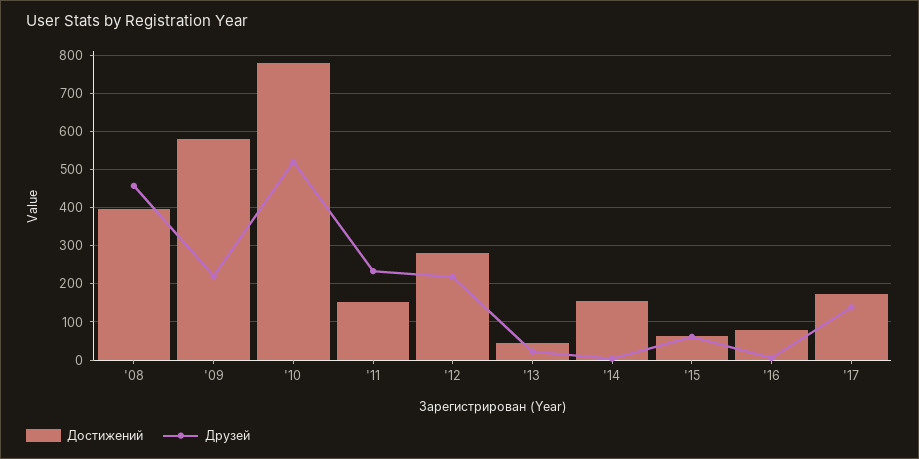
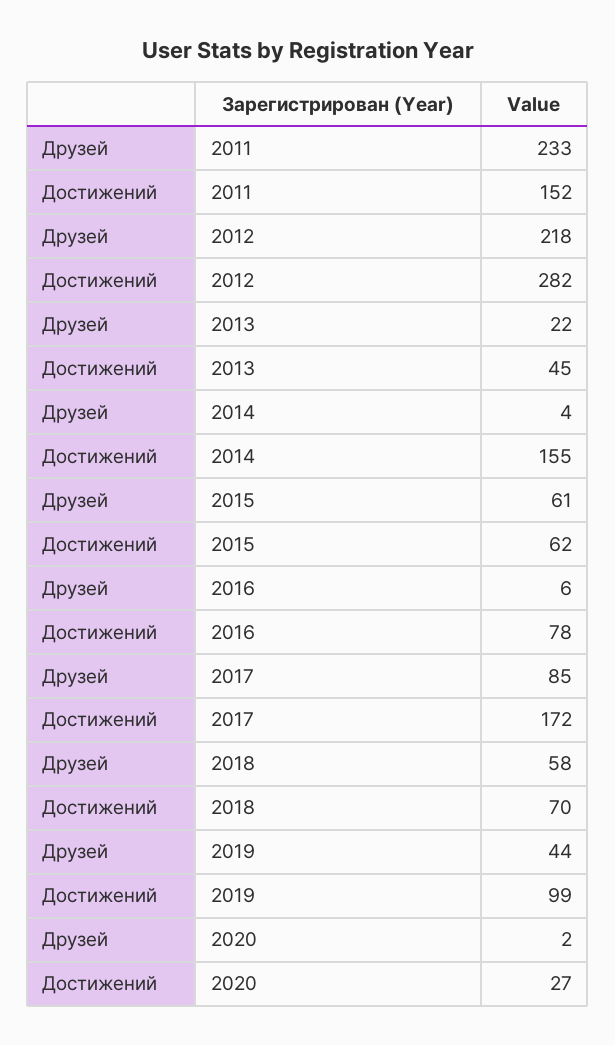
Достижений, '08: 400 -> none
Друзей, '08: 460 -> none
Достижений, '09: 580 -> none
Друзей, '09: 220 -> none
Достижений, '10: 780 -> none
Друзей, '10: 520 -> none
Друзей, '17: 140 -> 85
Друзей, 2018: none -> 58
Достижений, 2018: none -> 70
Друзей, 2019: none -> 44
Достижений, 2019: none -> 99
Друзей, 2020: none -> 2
Достижений, 2020: none -> 27

